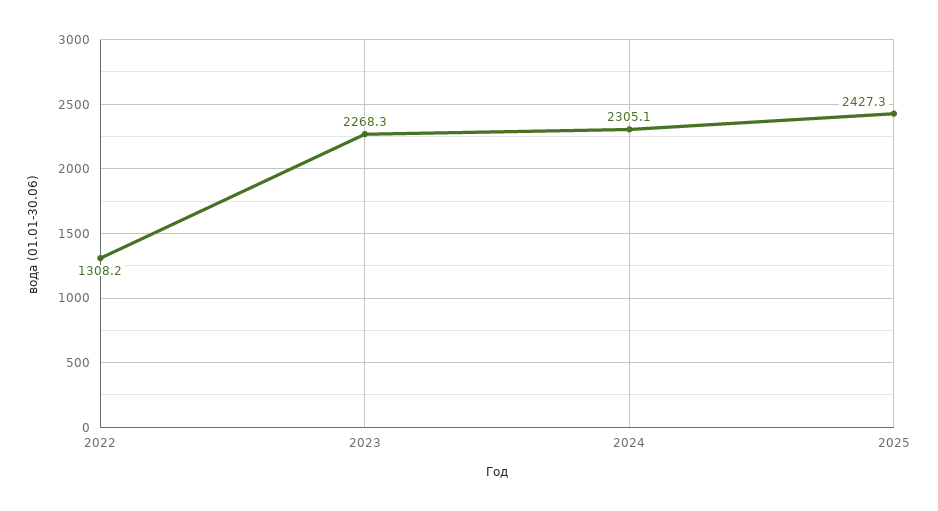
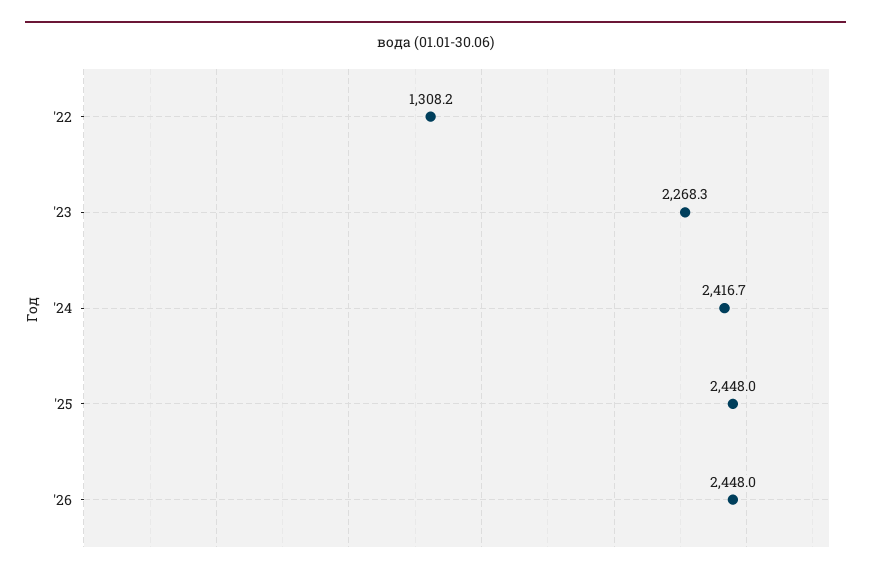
2024: 2305.1 -> 2416.7
2025: 2427.3 -> 2448
'26: none -> 2448

